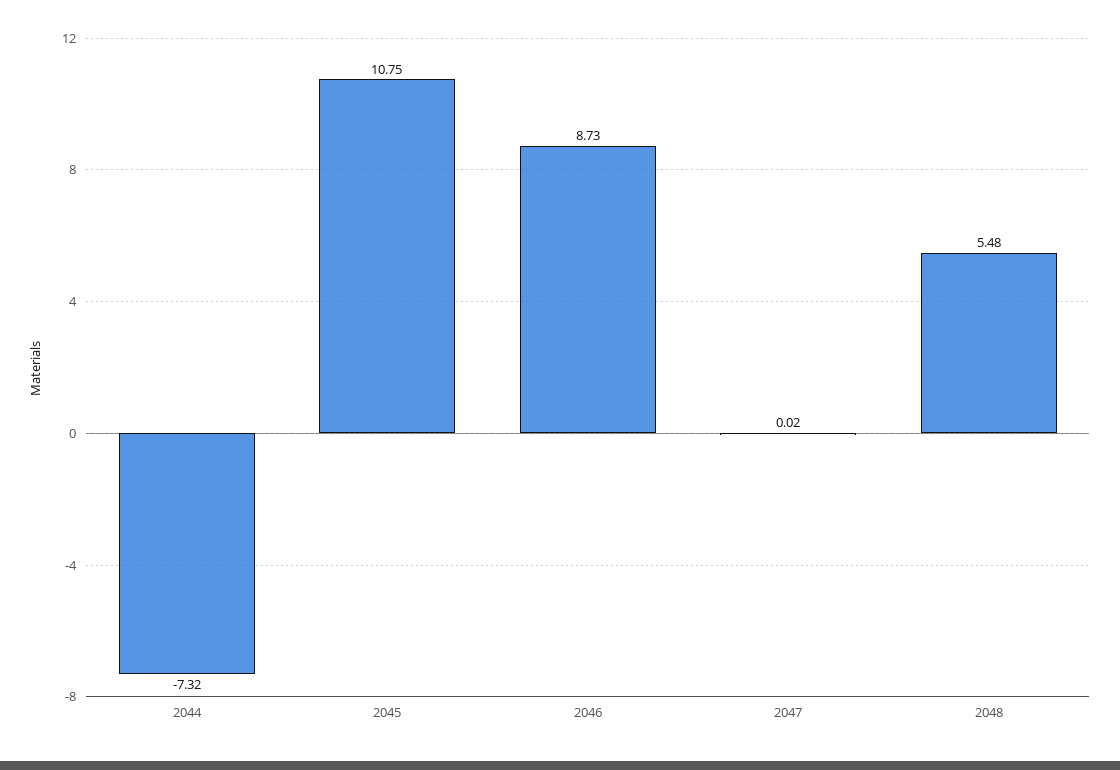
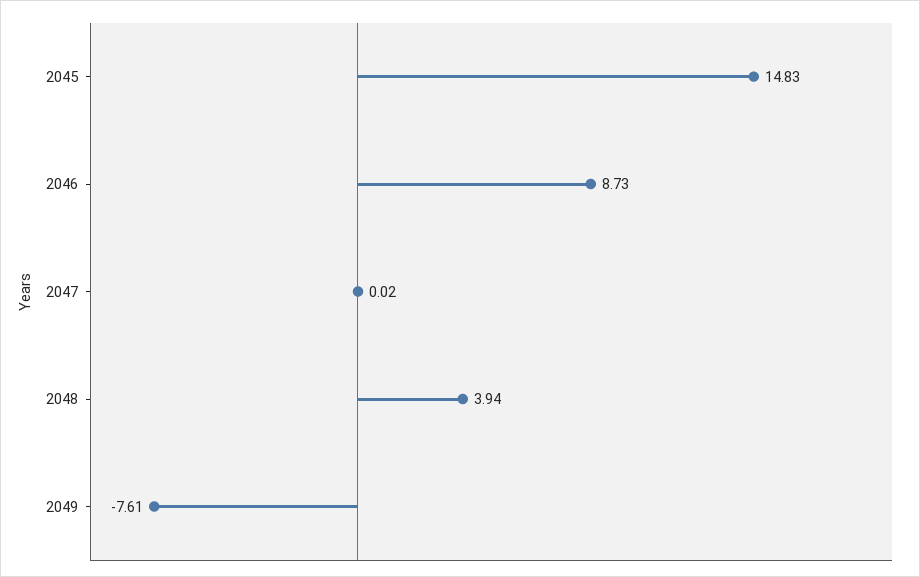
2044: -7.32 -> none
2045: 10.75 -> 14.83
2048: 5.48 -> 3.94
2049: none -> -7.61

